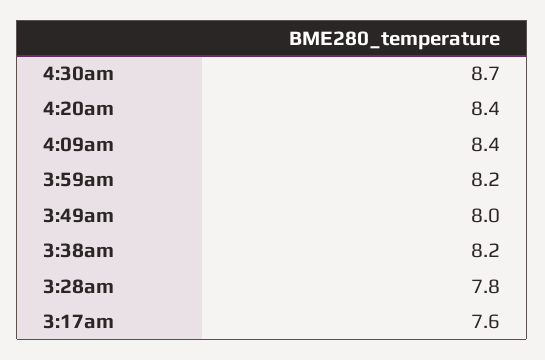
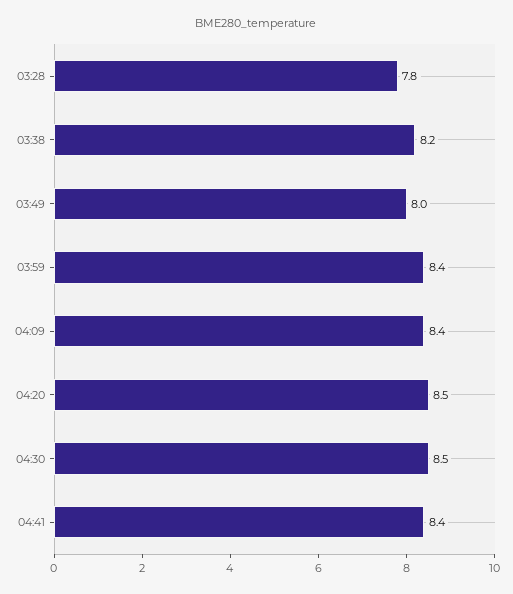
4:30am: 8.7 -> 8.5
4:20am: 8.4 -> 8.5
3:59am: 8.2 -> 8.4
3:17am: 7.6 -> none
04:41: none -> 8.4

